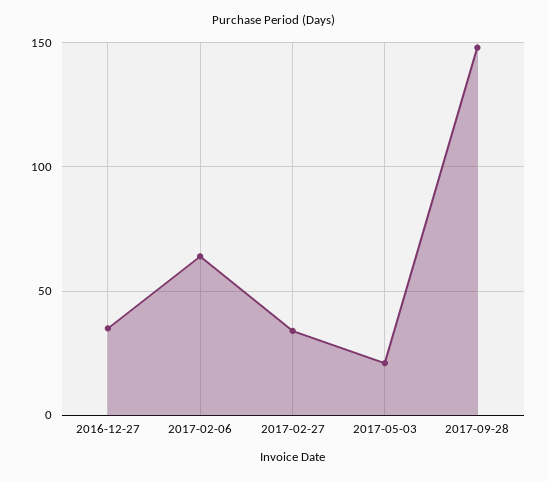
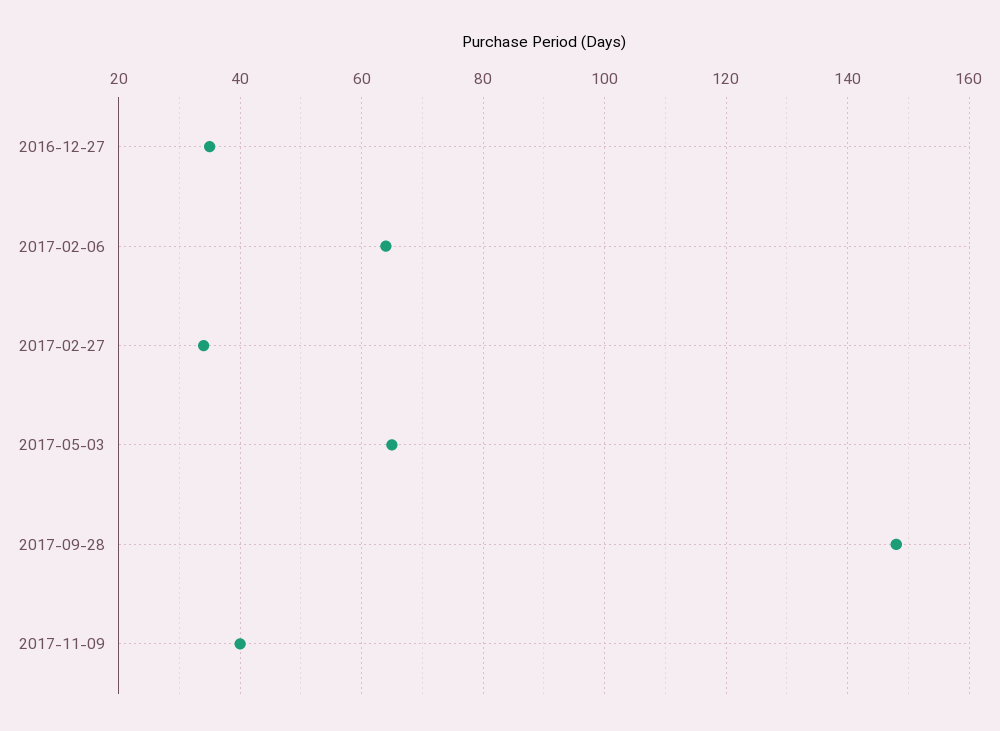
2017-05-03: 20 -> 65
2017-11-09: none -> 40

